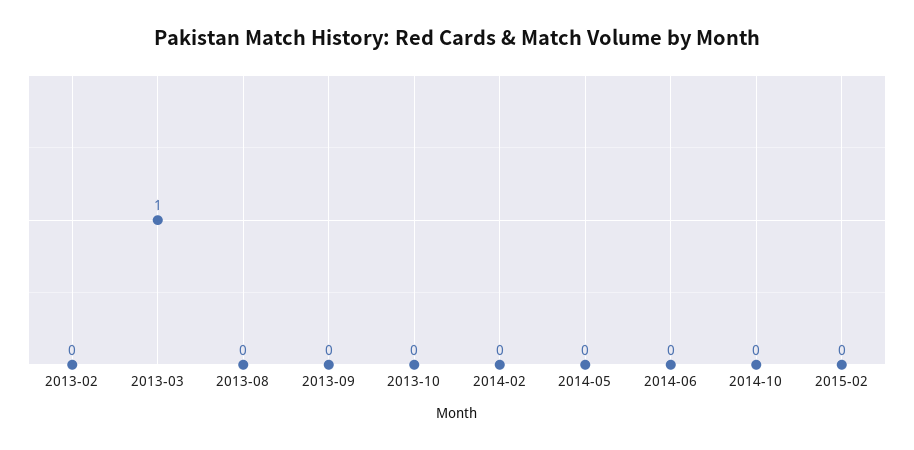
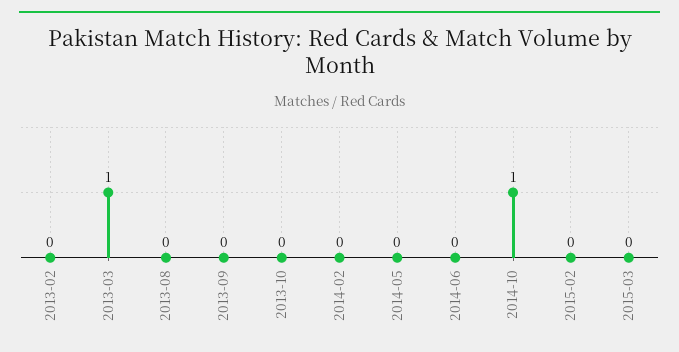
2014-10: 0 -> 1
2015-03: none -> 0

